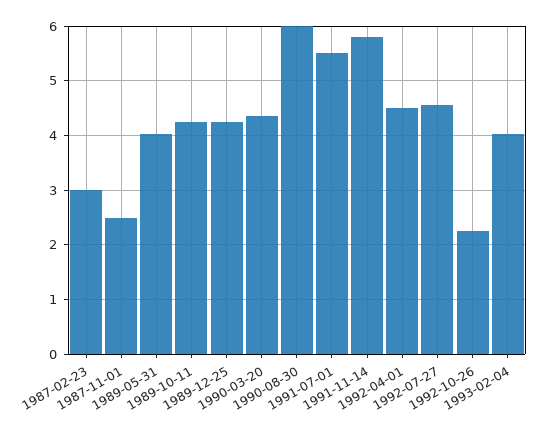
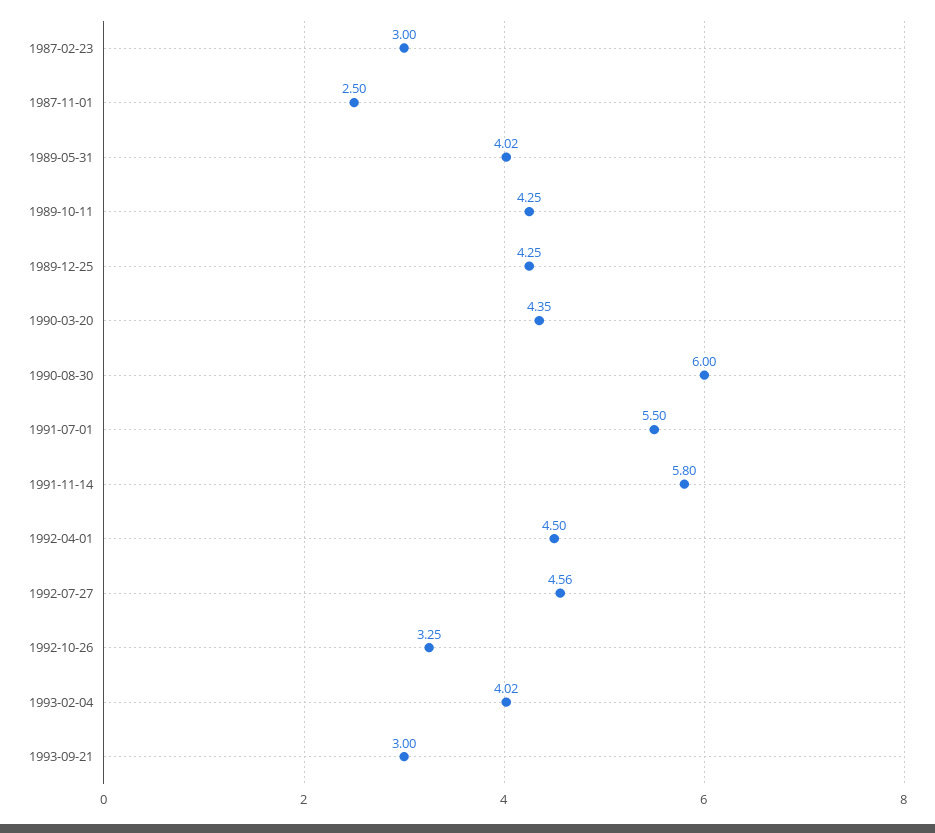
1992-10-26: 2.2 -> 3.25
1993-09-21: none -> 3

